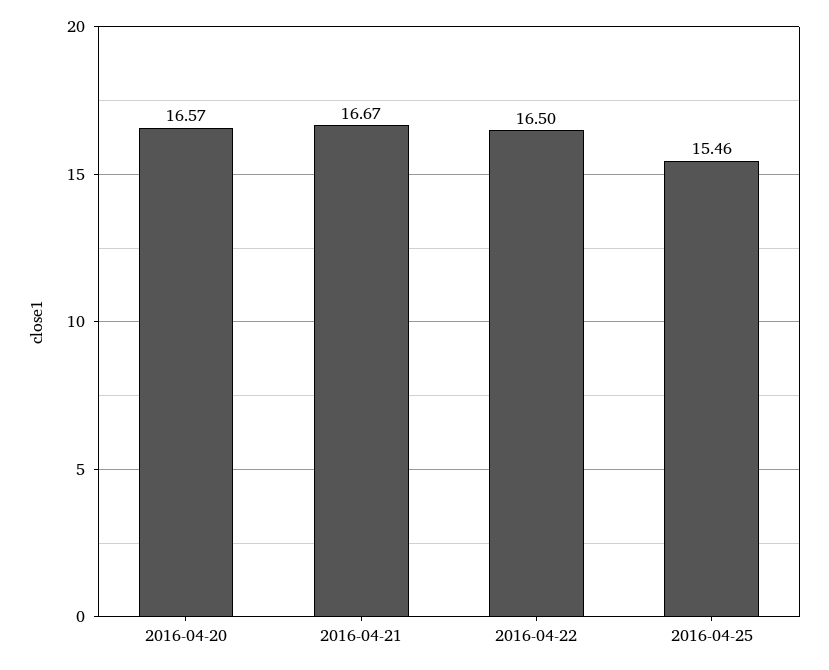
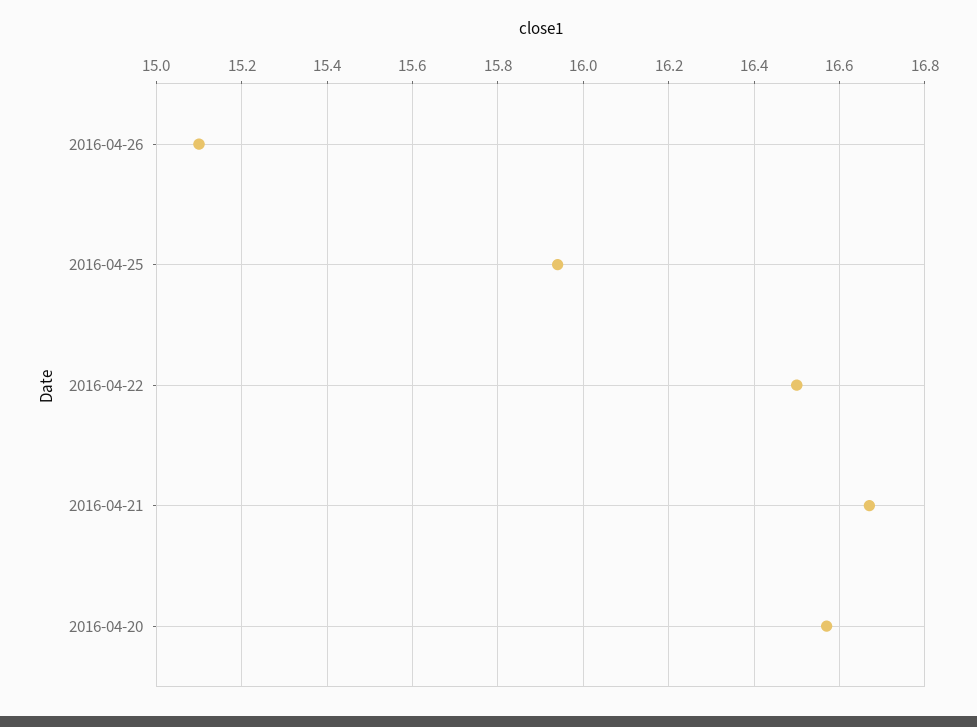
2016-04-25: 15.46 -> 15.95
2016-04-26: none -> 15.1

